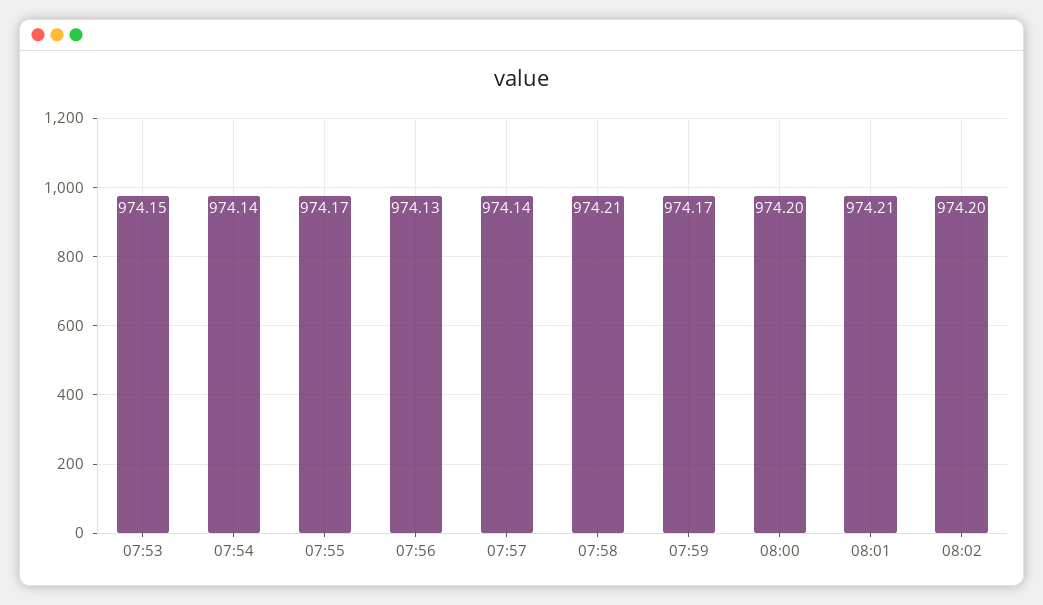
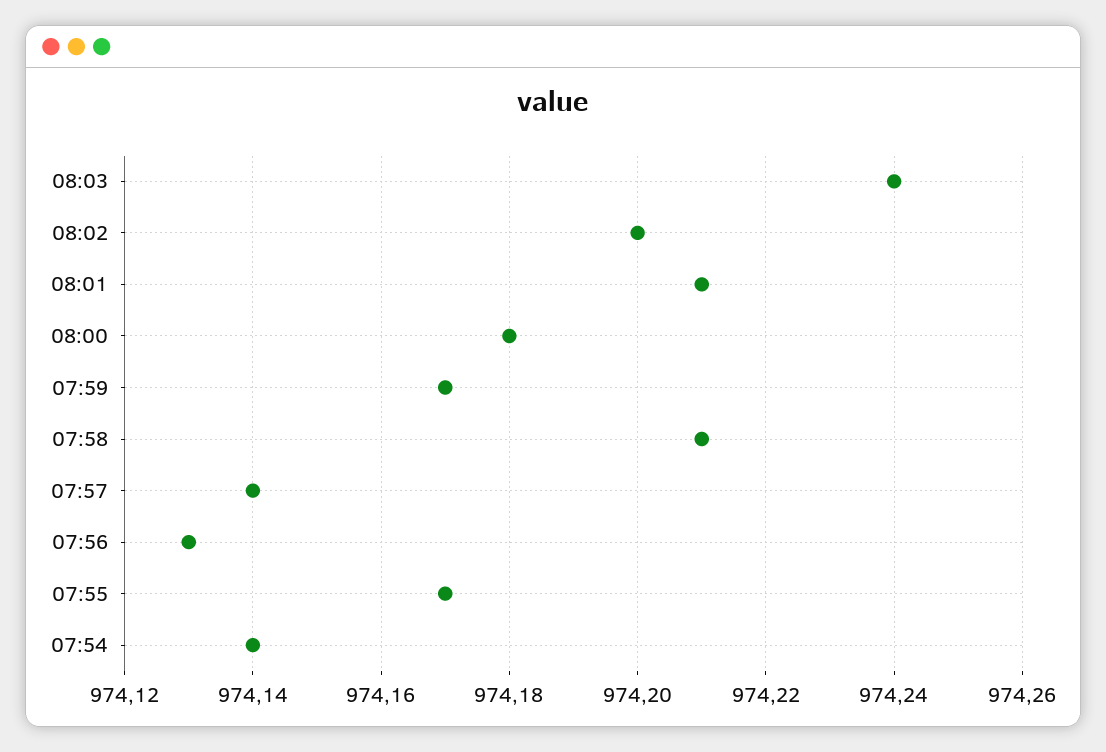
07:53: 974.15 -> none
08:00: 974.2 -> 974.18
08:03: none -> 974.24

